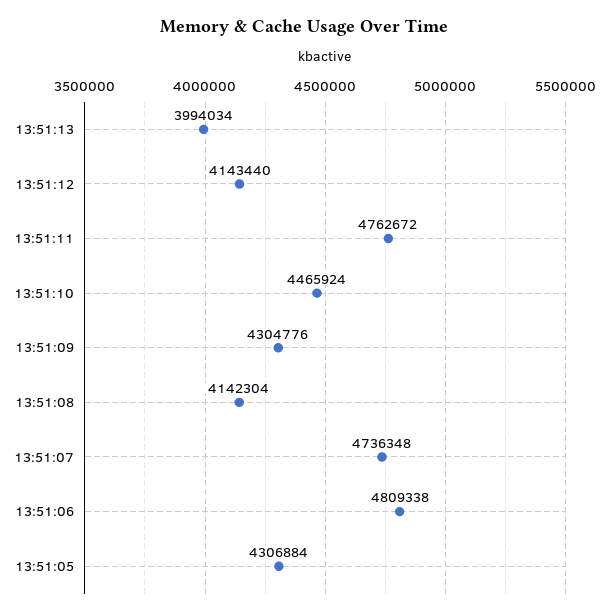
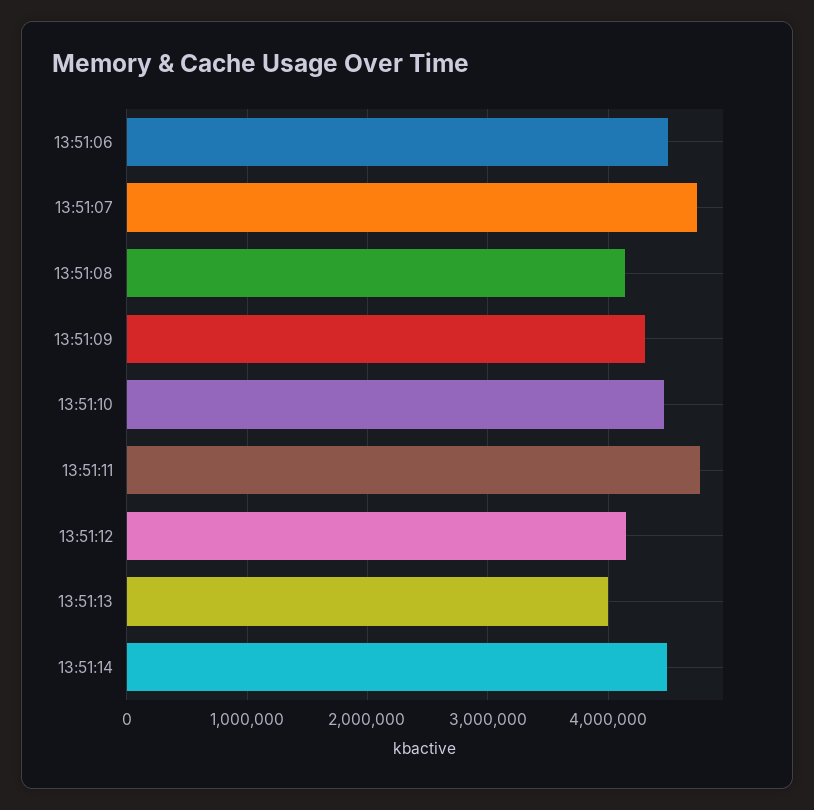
13:51:06: 4809338 -> 4500000
13:51:05: 4306884 -> none
13:51:14: none -> 4500000

